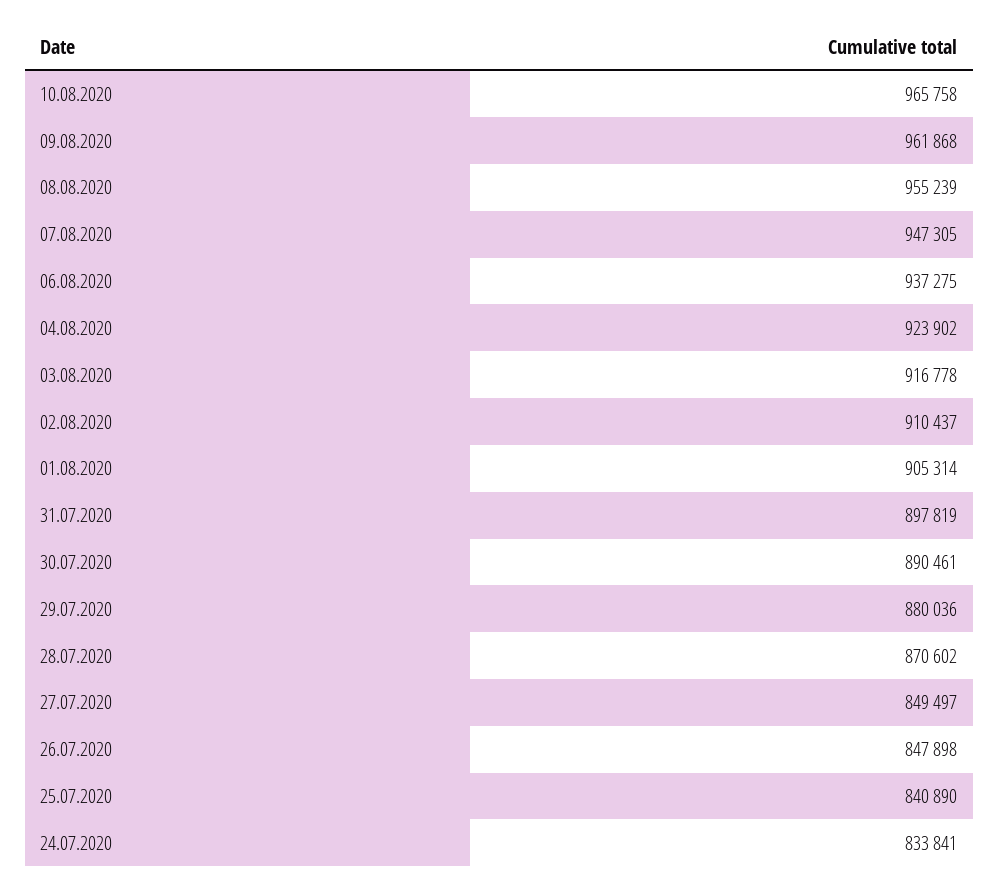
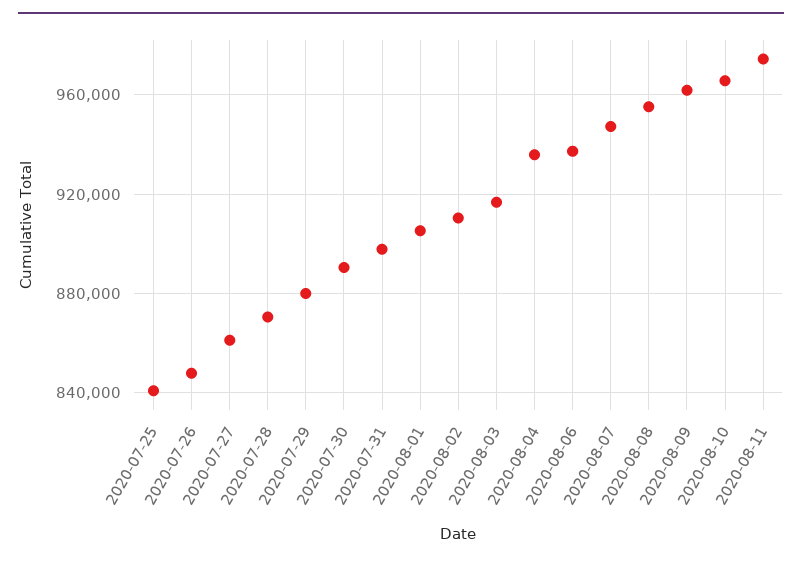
04.08.2020: 923902 -> 935000
27.07.2020: 849497 -> 860000
24.07.2020: 833841 -> none
2020-08-11: none -> 975000

